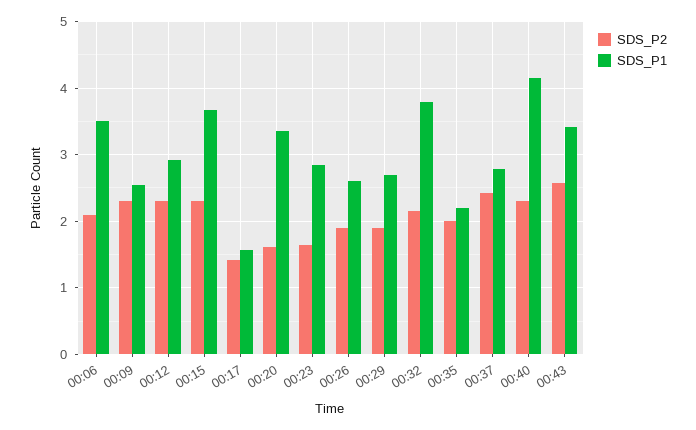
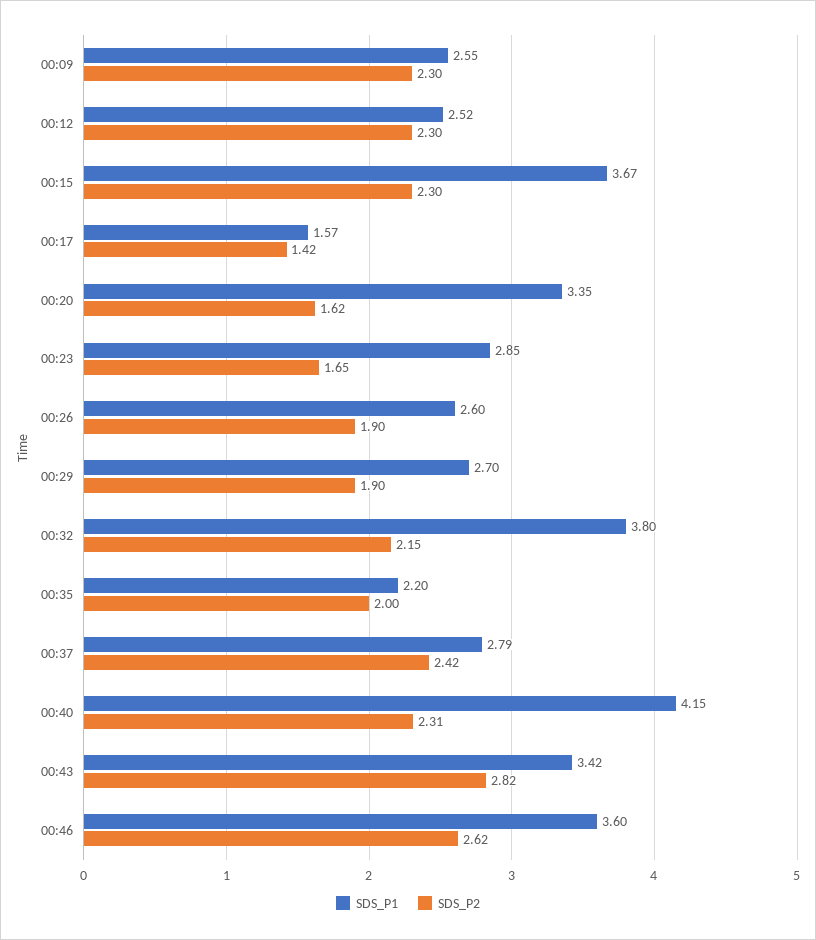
SDS_P2, 00:06: 2.1 -> none
SDS_P1, 00:06: 3.5 -> none
SDS_P1, 00:12: 2.9 -> 2.52
SDS_P2, 00:43: 2.6 -> 2.82
SDS_P1, 00:46: none -> 3.6
SDS_P2, 00:46: none -> 2.62

